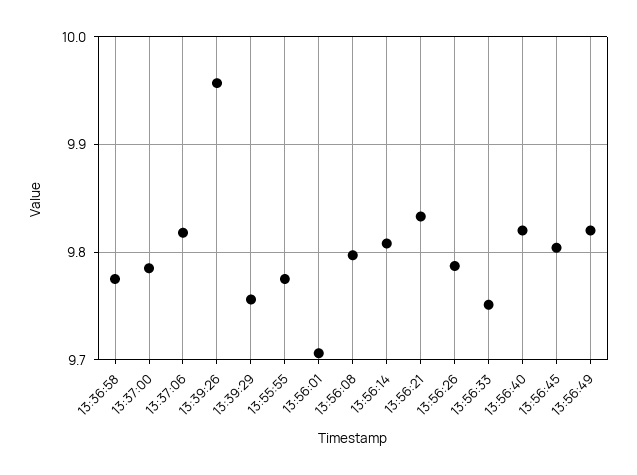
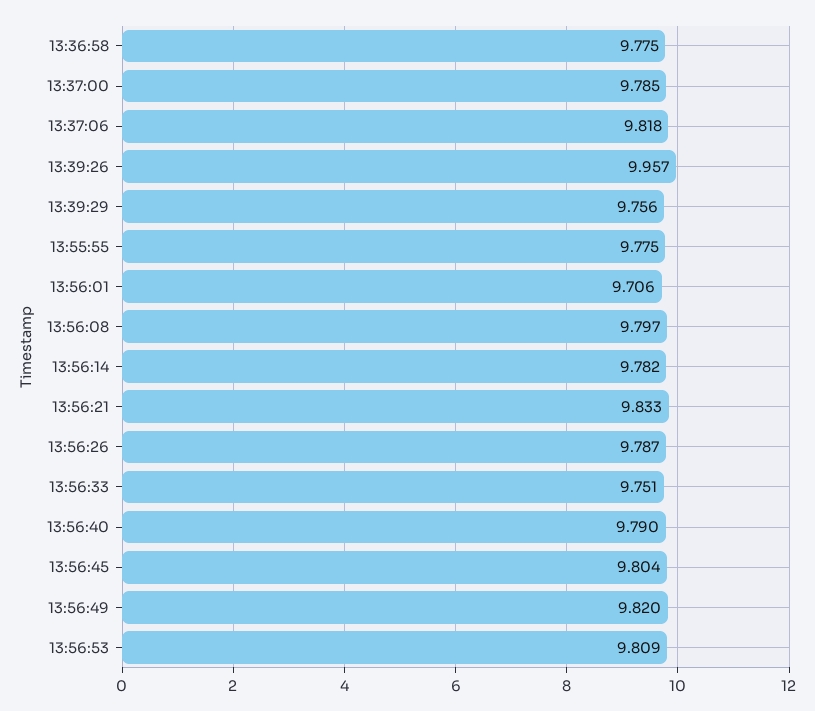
13:56:14: 9.81 -> 9.782
13:56:40: 9.82 -> 9.79
13:56:53: none -> 9.809

